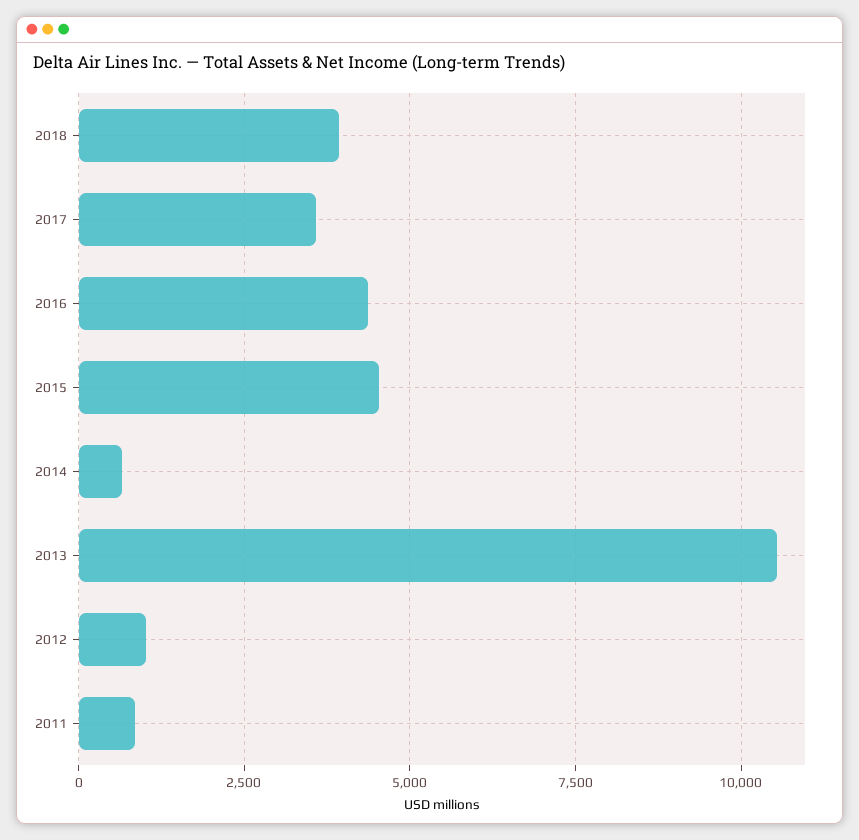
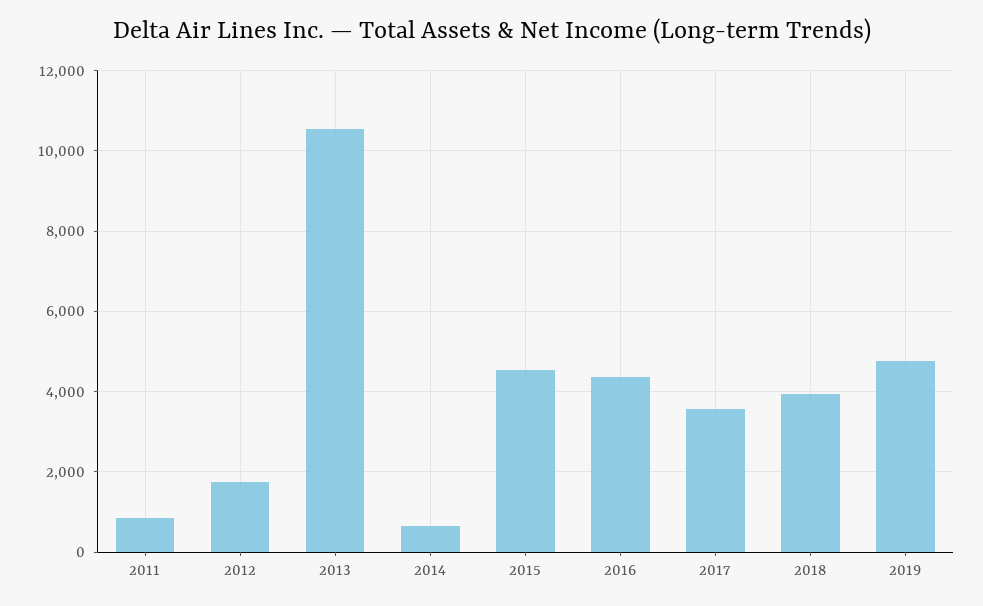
2012: 1000 -> 1800
2019: none -> 4800

